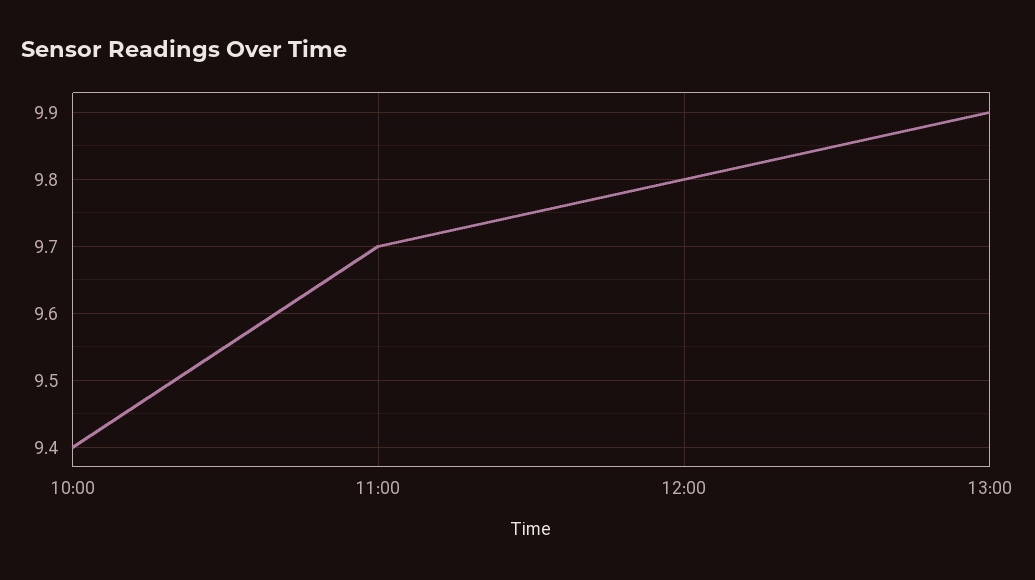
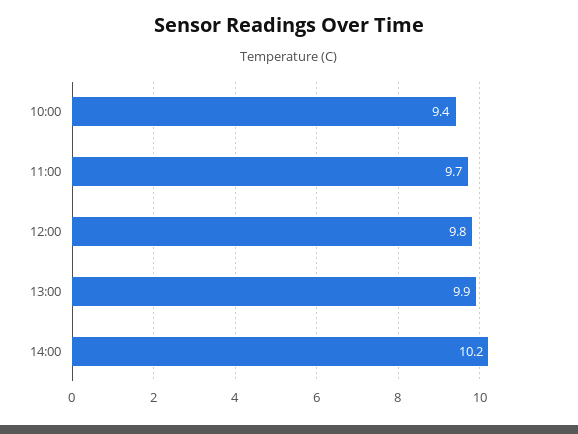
14:00: none -> 10.2

